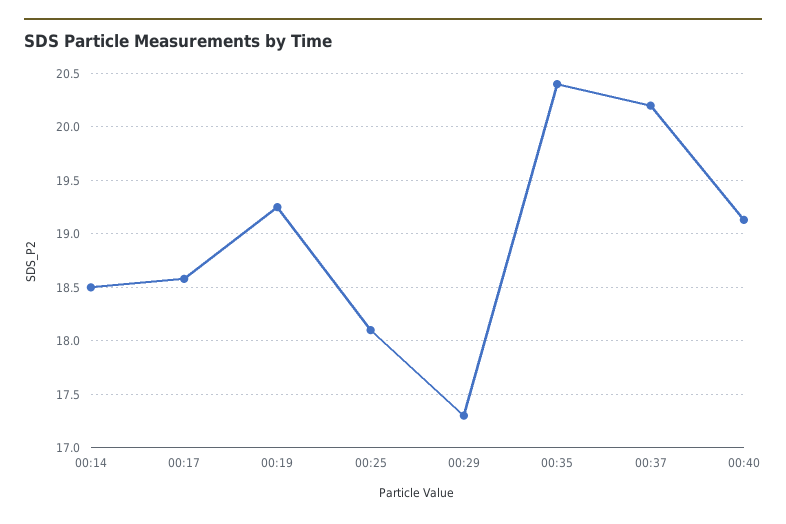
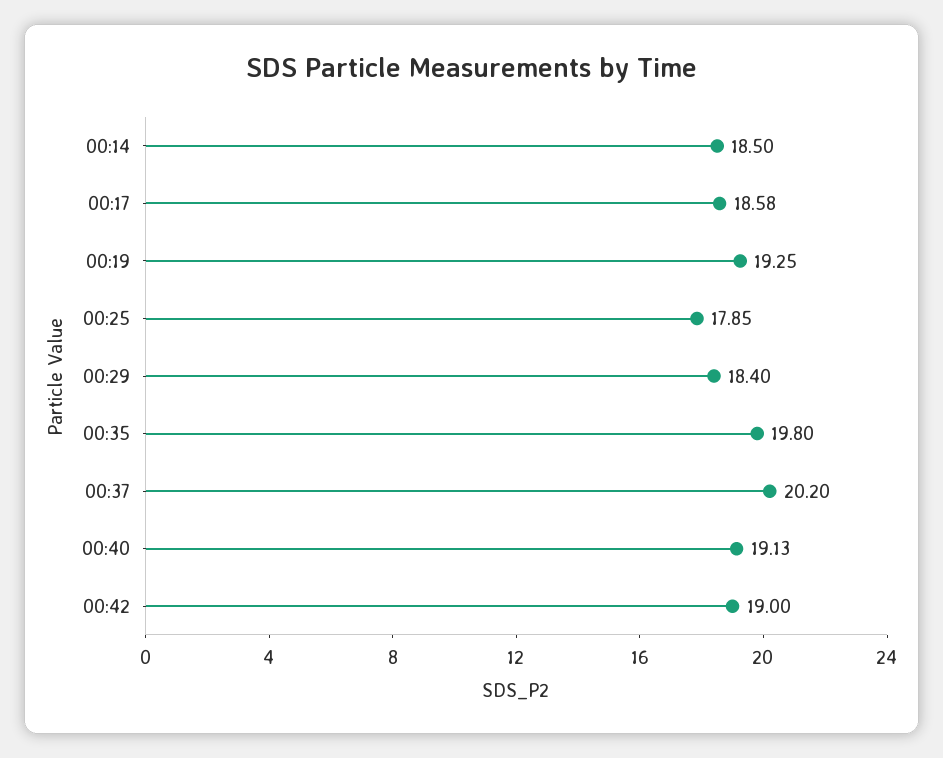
00:25: 18.1 -> 17.85
00:29: 17.3 -> 18.4
00:35: 20.4 -> 19.8
00:42: none -> 19

